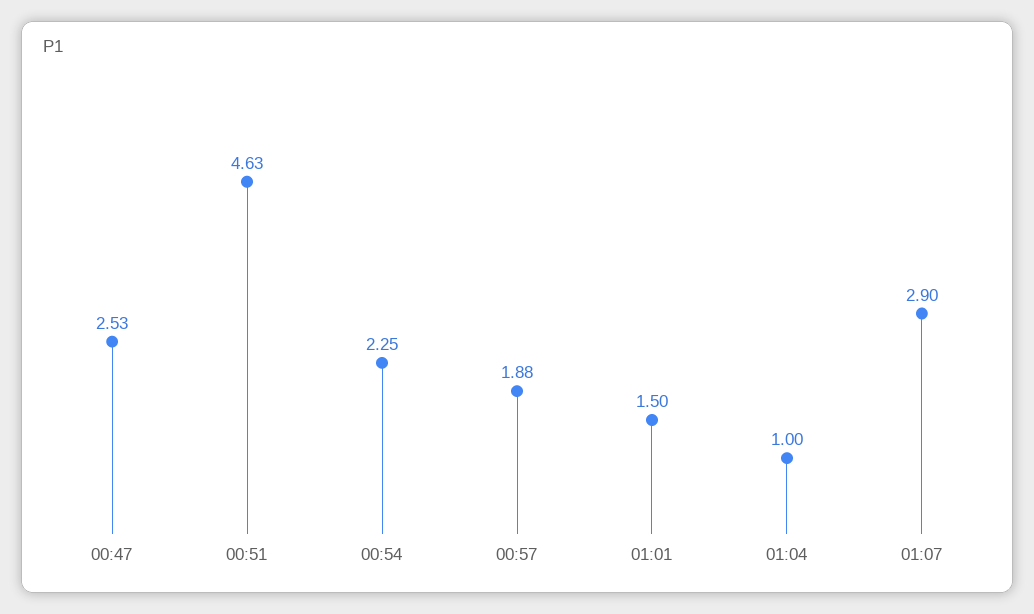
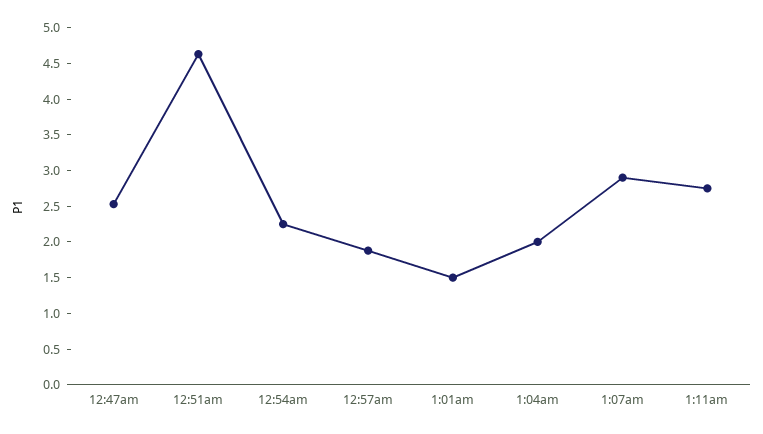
01:04: 1 -> 2
1:11am: none -> 2.75

